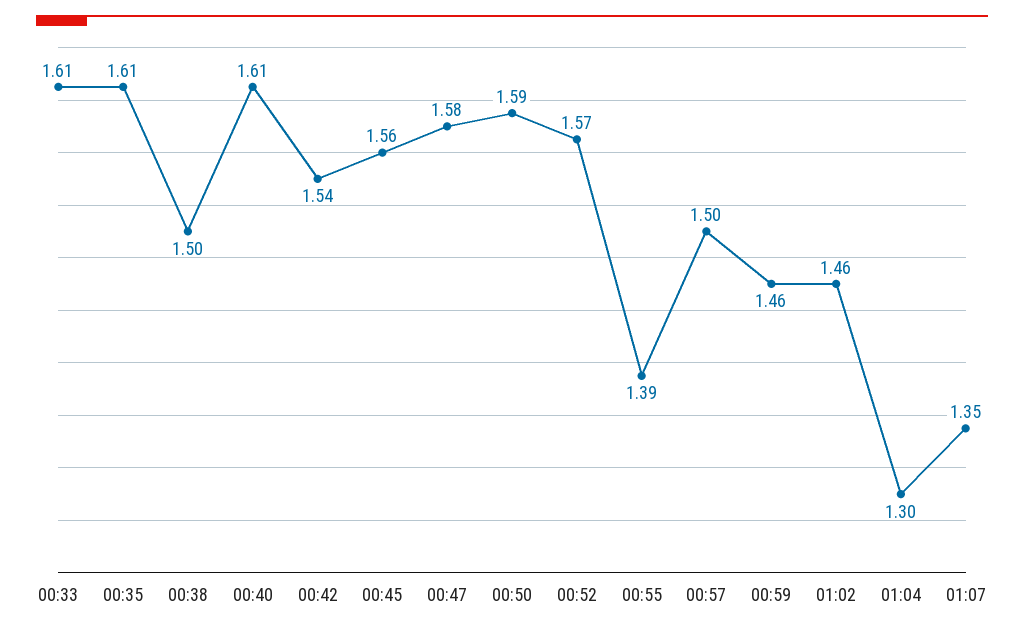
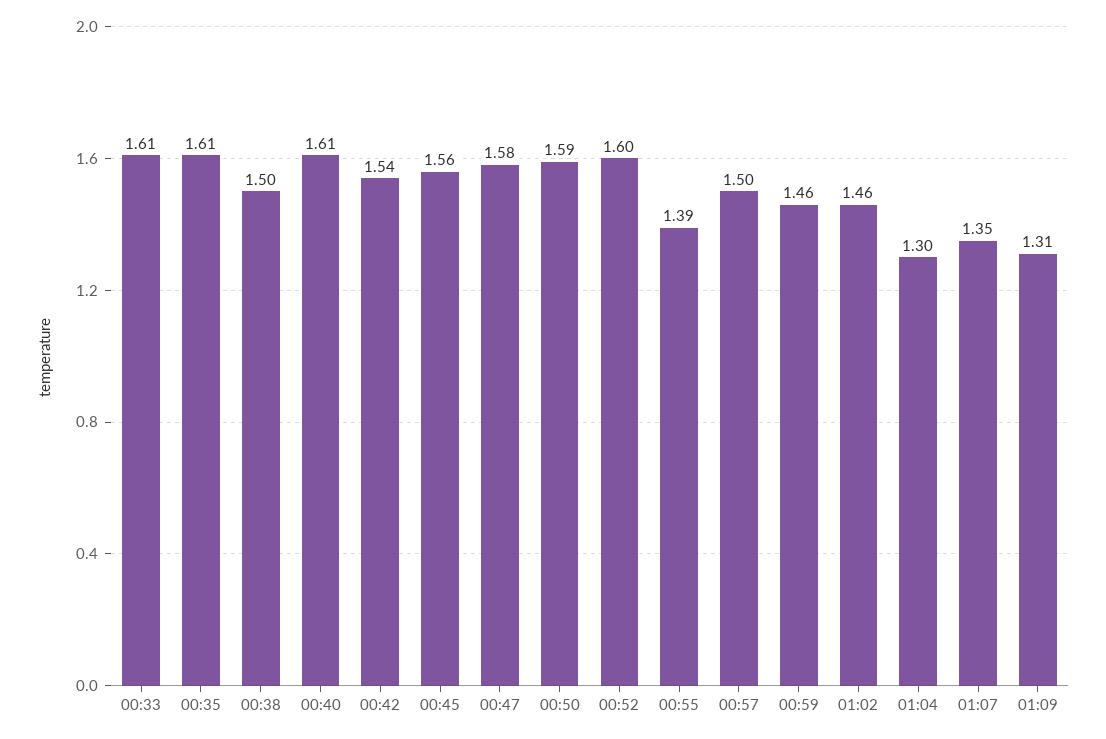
00:52: 1.57 -> 1.6
01:09: none -> 1.31

